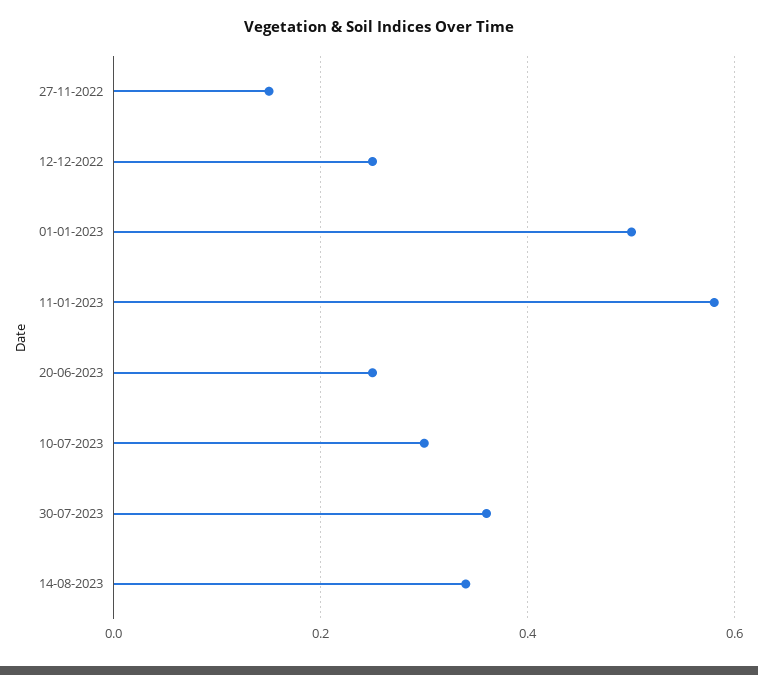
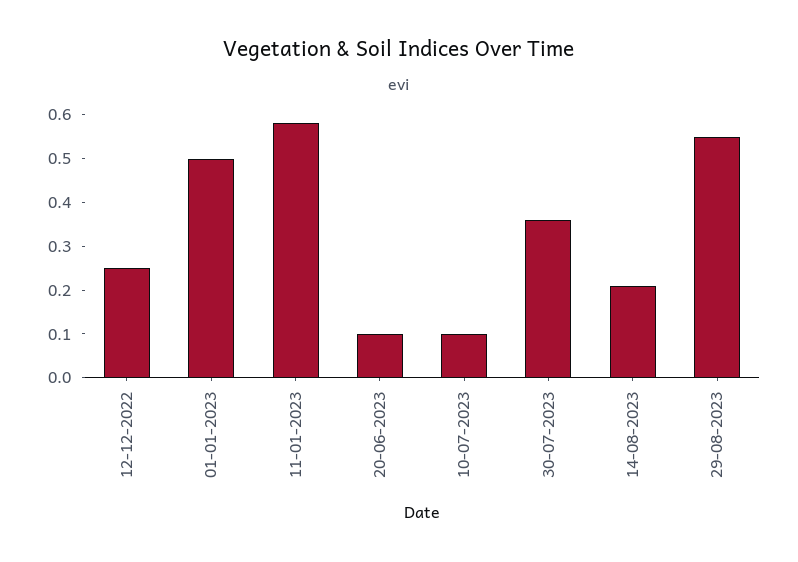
27-11-2022: 0.15 -> none
20-06-2023: 0.25 -> 0.1
10-07-2023: 0.3 -> 0.1
14-08-2023: 0.35 -> 0.2
29-08-2023: none -> 0.55

